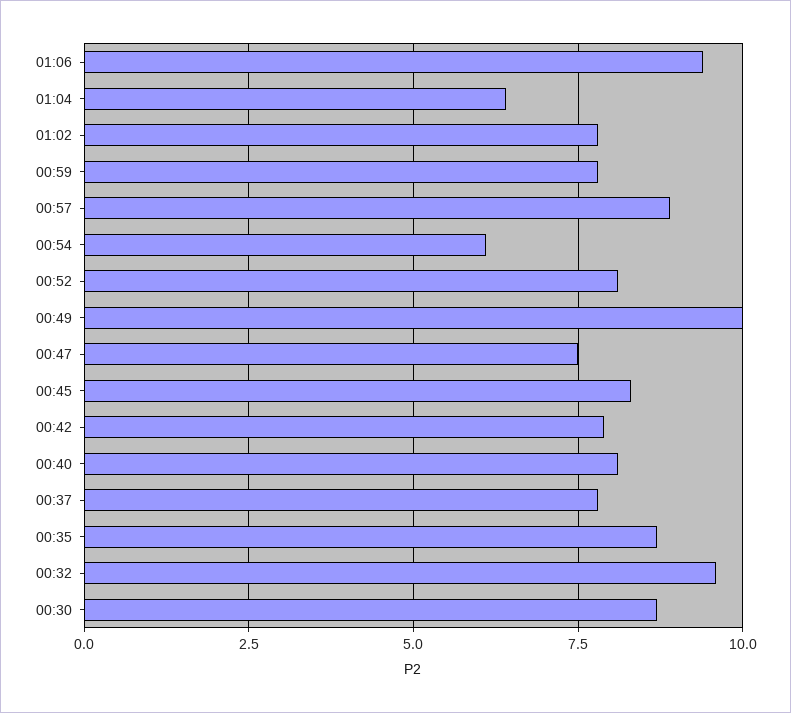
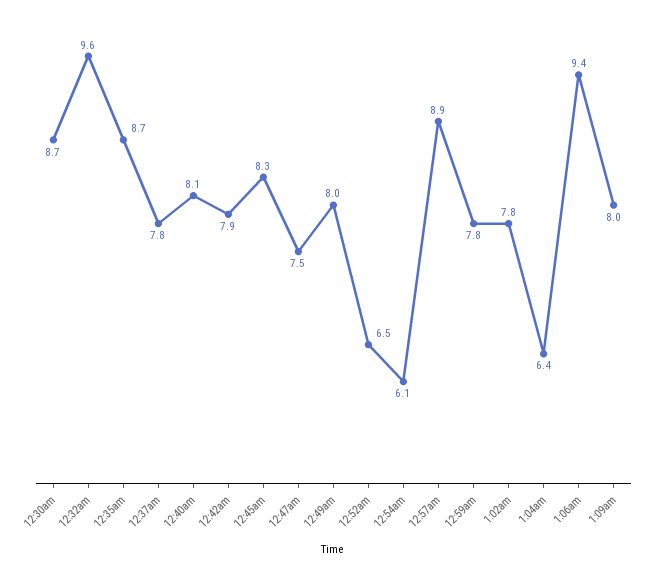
00:52: 8 -> 6.5
00:49: 10 -> 8
1:09am: none -> 8

